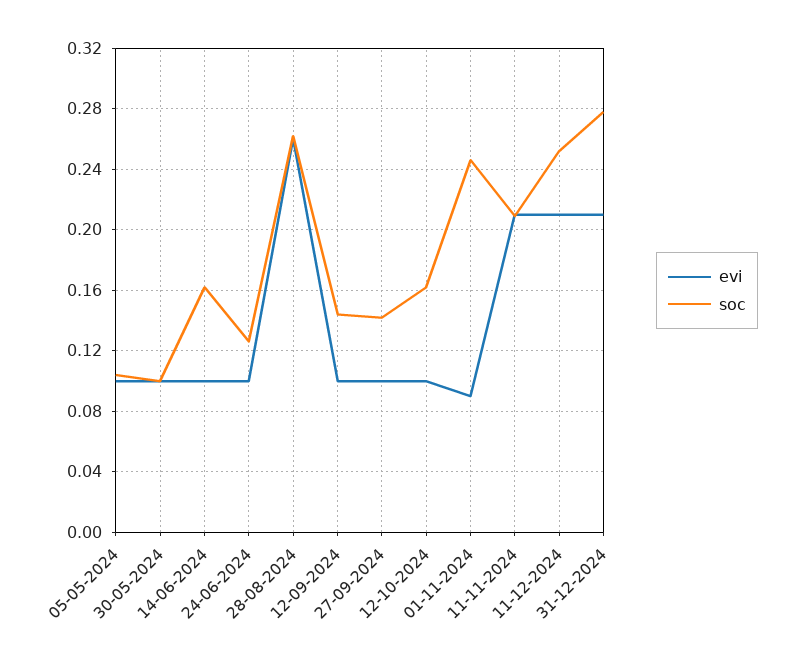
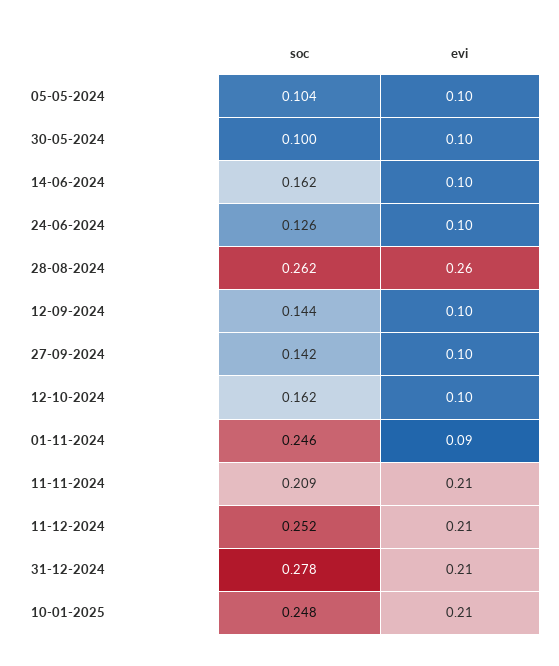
soc, 10-01-2025: none -> 0.248
evi, 10-01-2025: none -> 0.21

